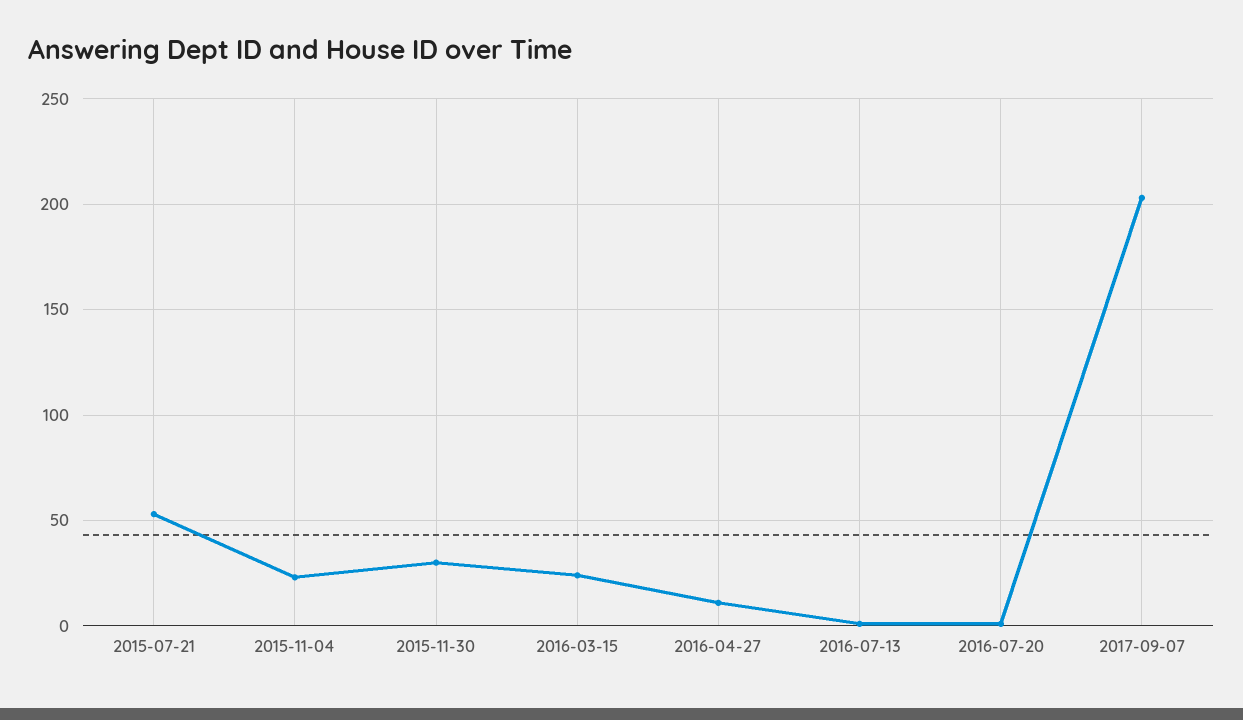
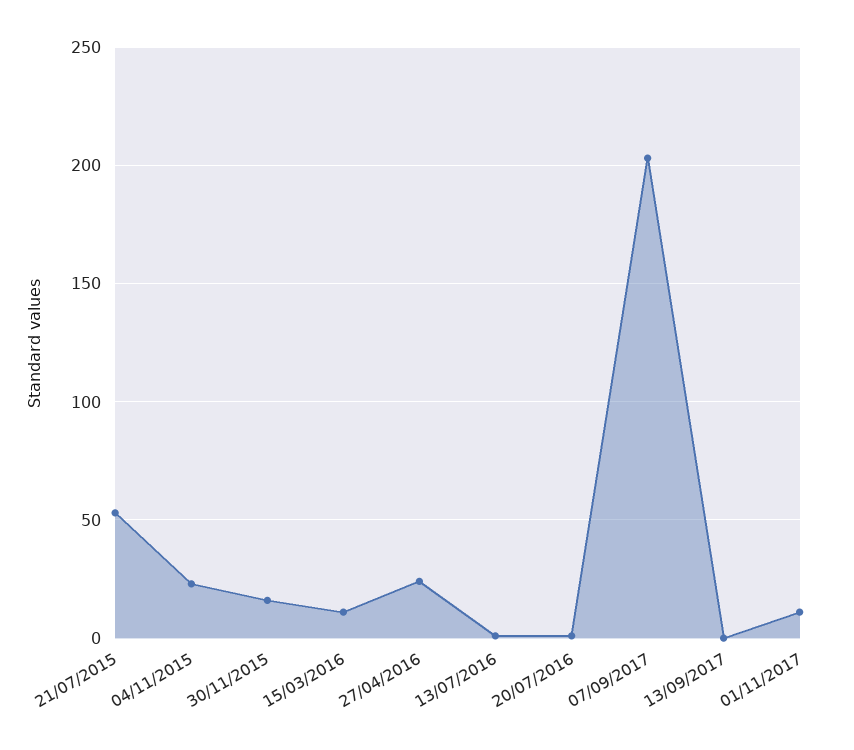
2015-11-30: 30 -> 15
2016-03-15: 25 -> 10
2016-04-27: 10 -> 25
13/09/2017: none -> 0
01/11/2017: none -> 10

